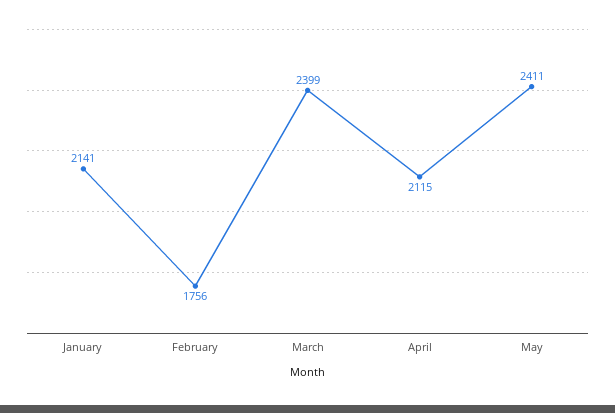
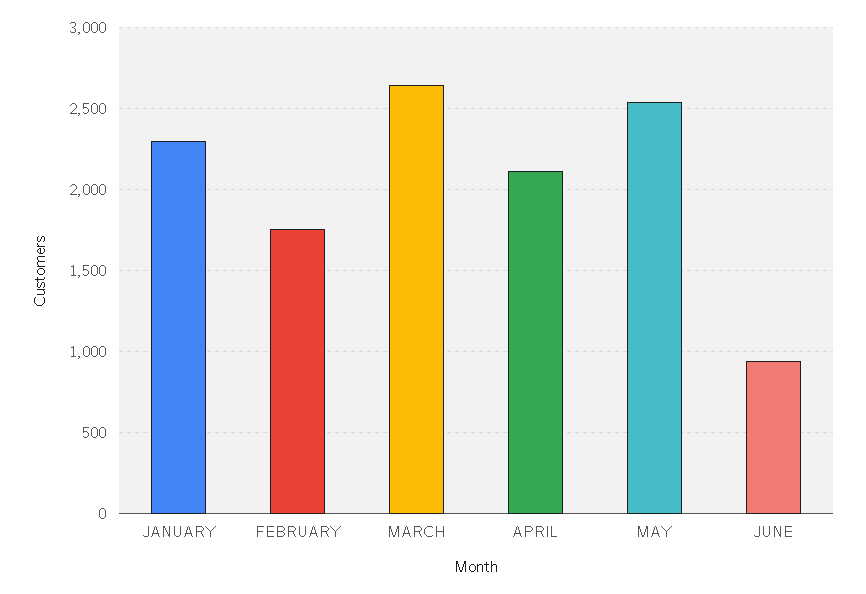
January: 2141 -> 2300
March: 2399 -> 2650
May: 2411 -> 2550
JUNE: none -> 950

